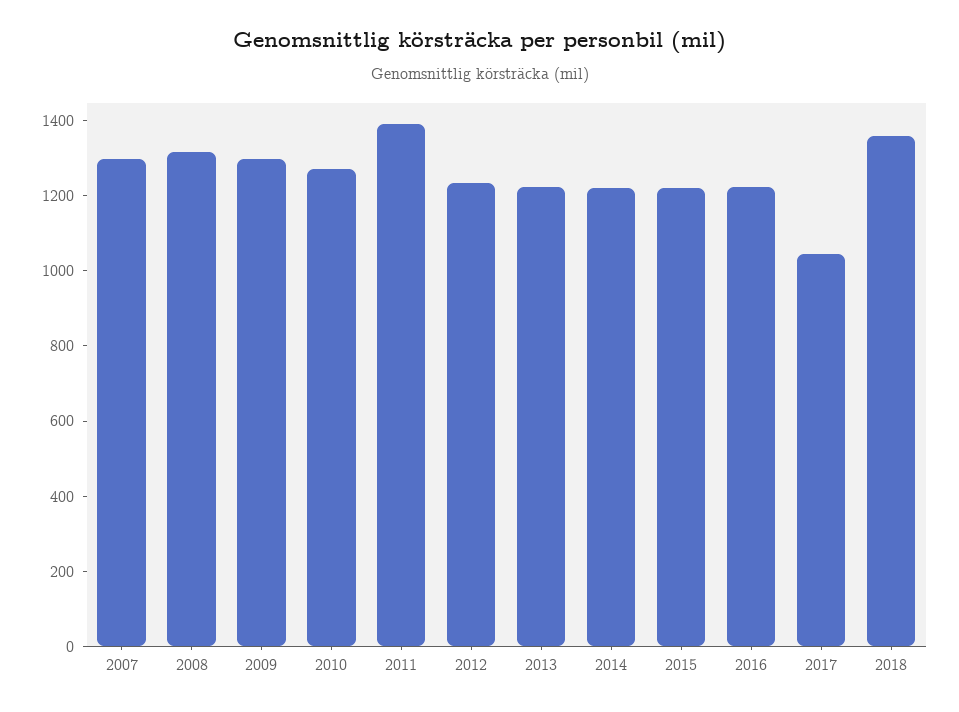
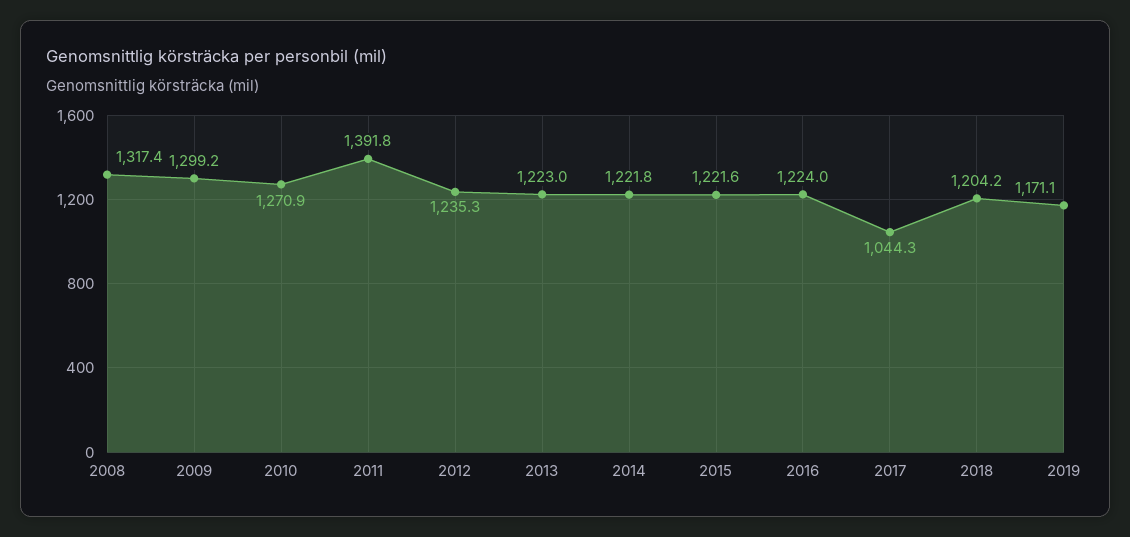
2007: 1300 -> none
2018: 1350 -> 1204.2
2019: none -> 1171.1

